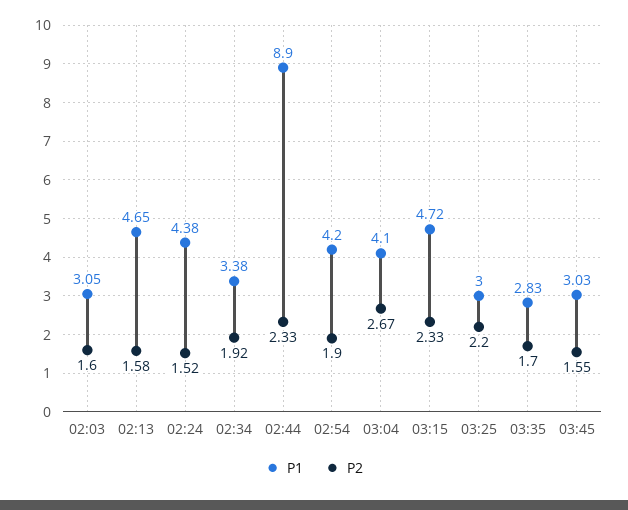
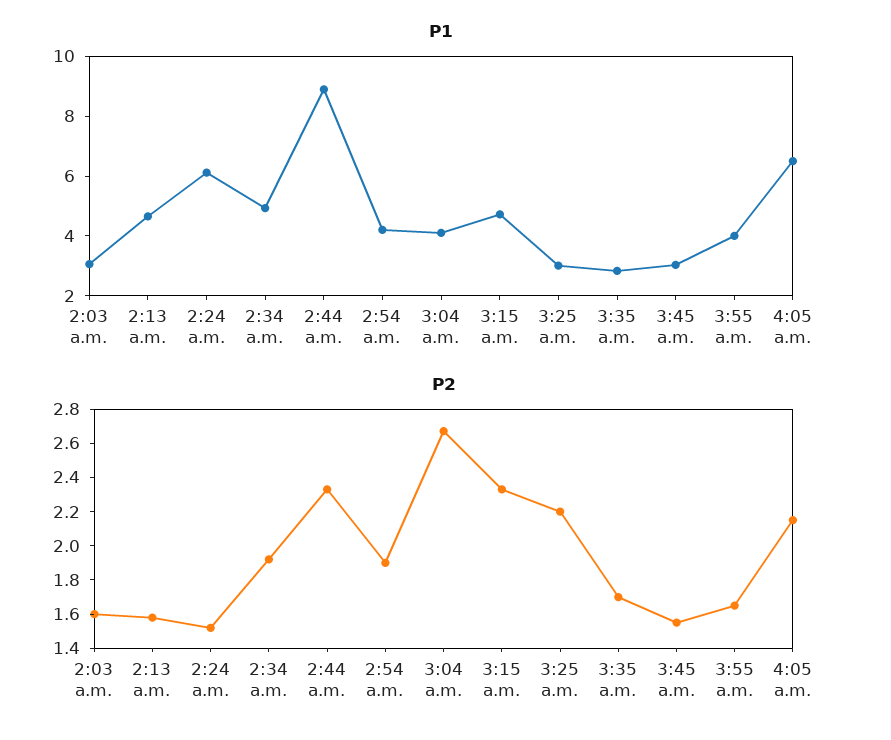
P1, 02:24: 4.38 -> 6
P1, 02:34: 3.38 -> 5
P1, 3:55 a.m.: none -> 4
P1, 4:05 a.m.: none -> 6.5
P2, 3:55 a.m.: none -> 1.65
P2, 4:05 a.m.: none -> 2.15

